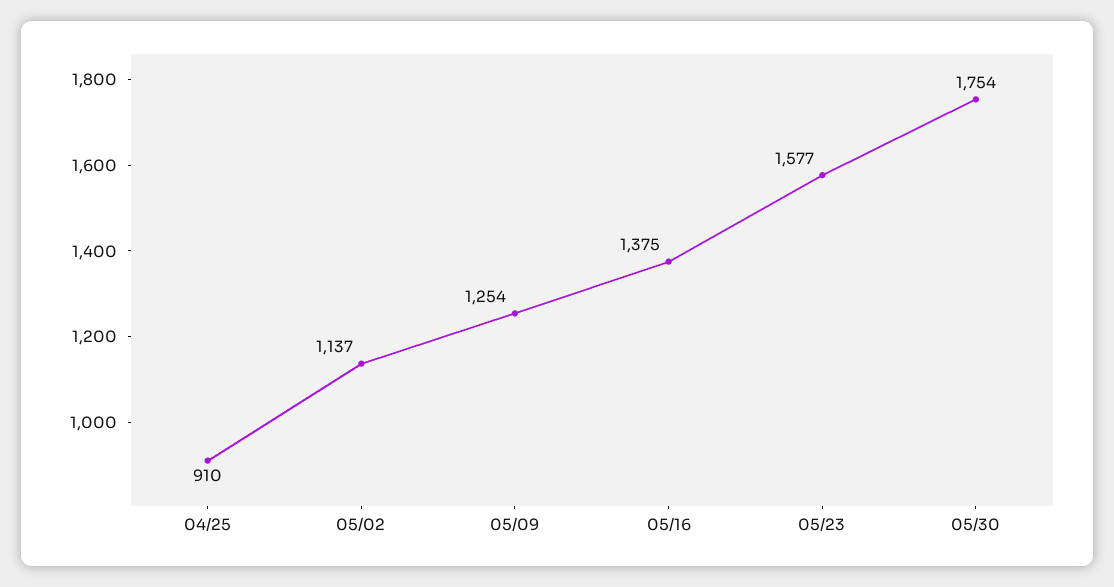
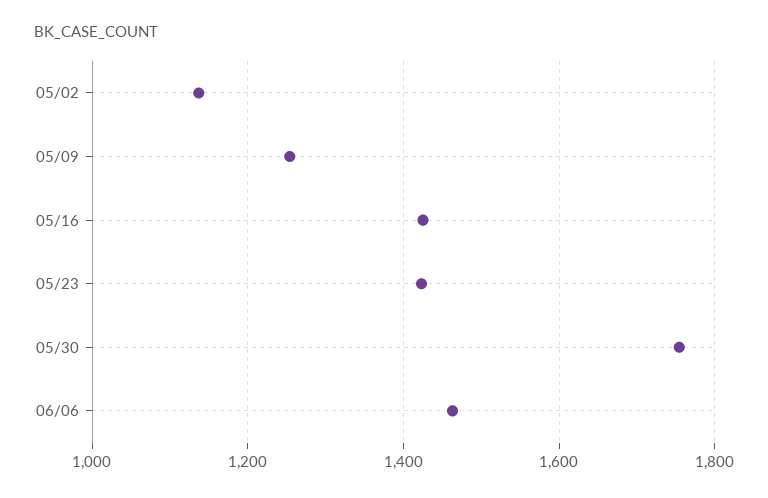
04/25: 910 -> none
05/16: 1375 -> 1420
05/23: 1577 -> 1420
06/06: none -> 1460

